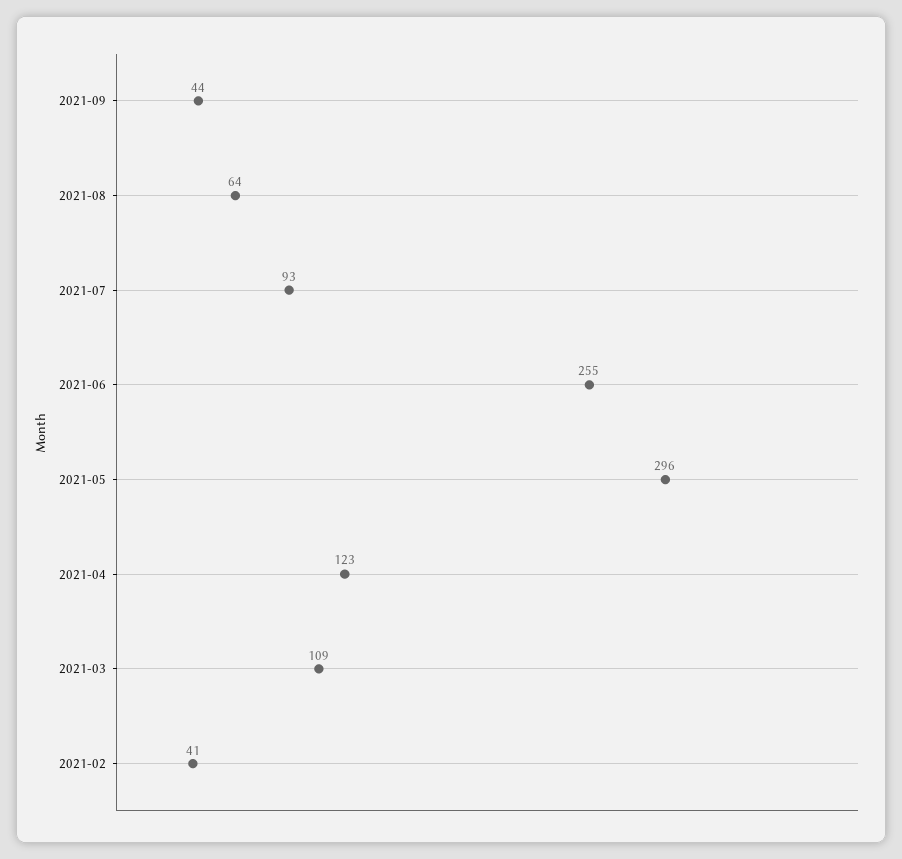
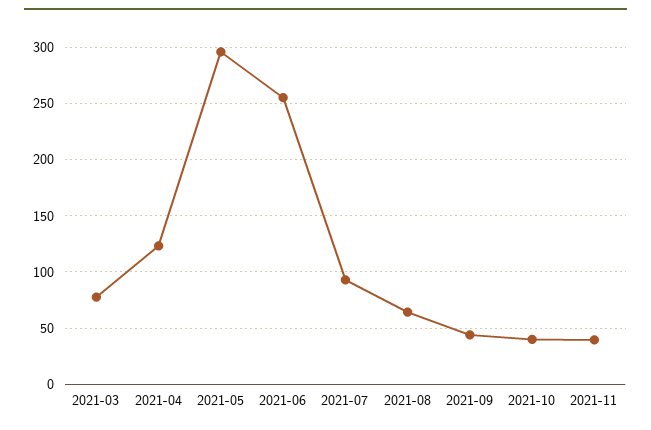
2021-03: 109 -> 80
2021-02: 41 -> none
2021-10: none -> 40
2021-11: none -> 40

